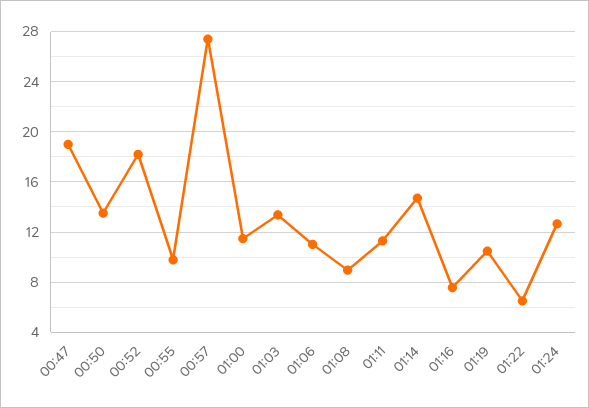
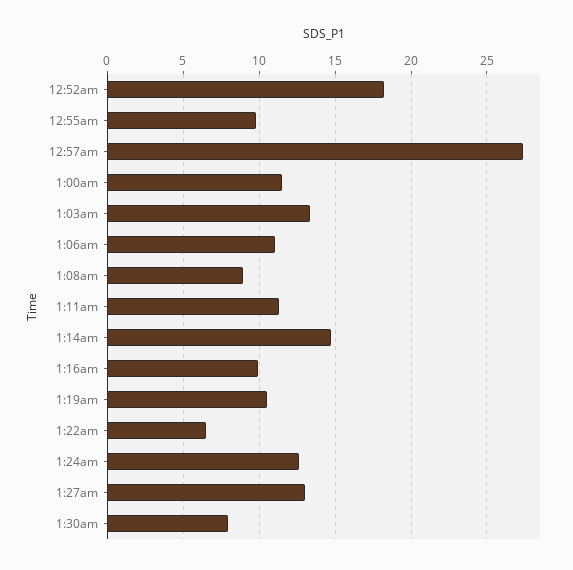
00:47: 19 -> none
00:50: 13.5 -> none
01:16: 7.5 -> 10
1:27am: none -> 13
1:30am: none -> 8

